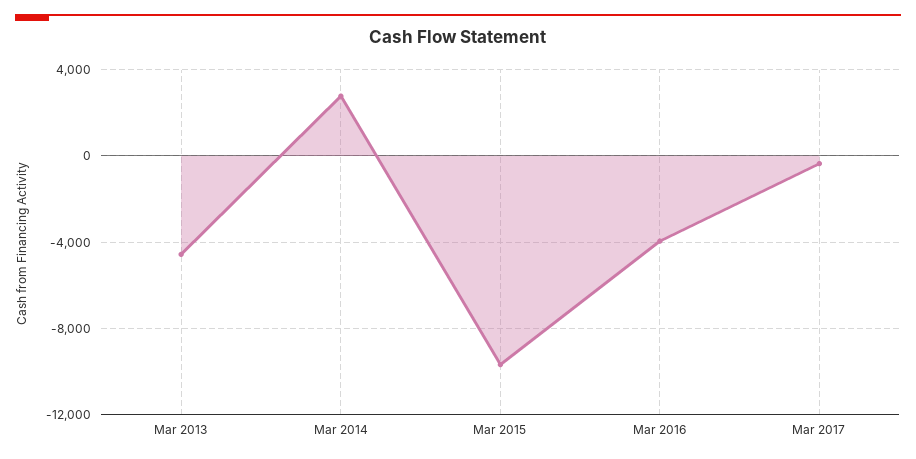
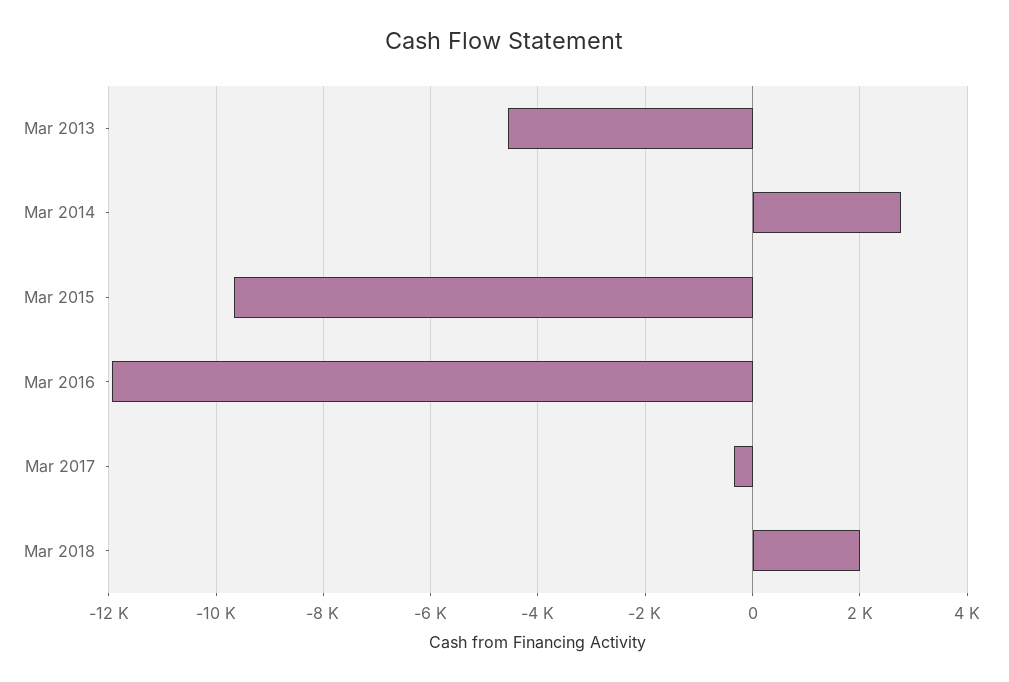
Mar 2016: -4000 -> -12000
Mar 2018: none -> 2000

